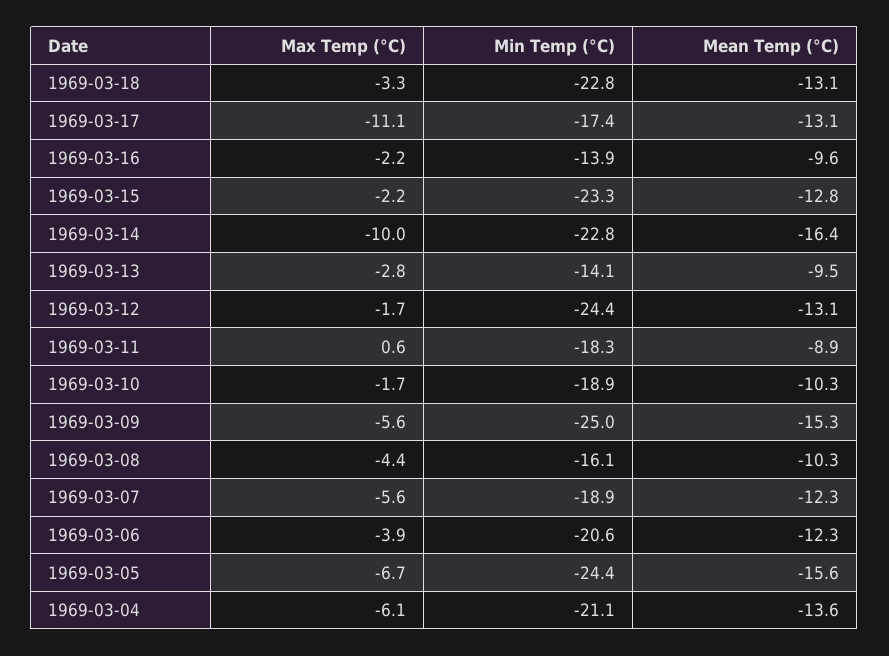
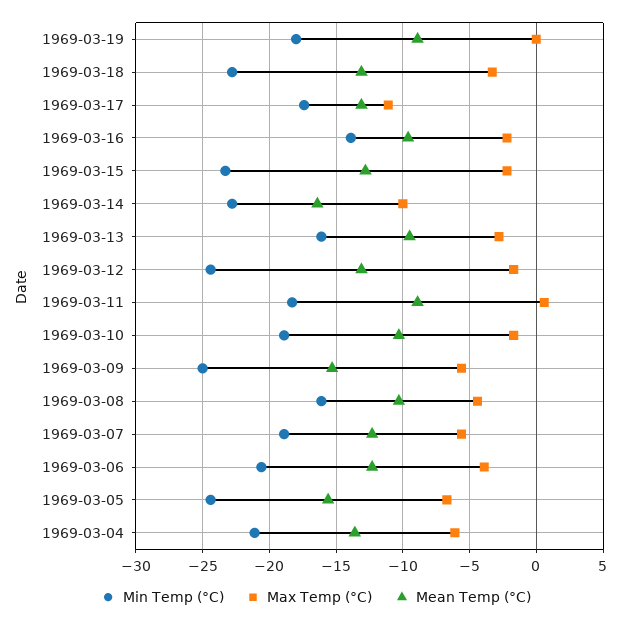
Min Temp (°C), 1969-03-13: -14.1 -> -16
Min Temp (°C), 1969-03-19: none -> -18
Max Temp (°C), 1969-03-19: none -> 0
Mean Temp (°C), 1969-03-19: none -> -9

